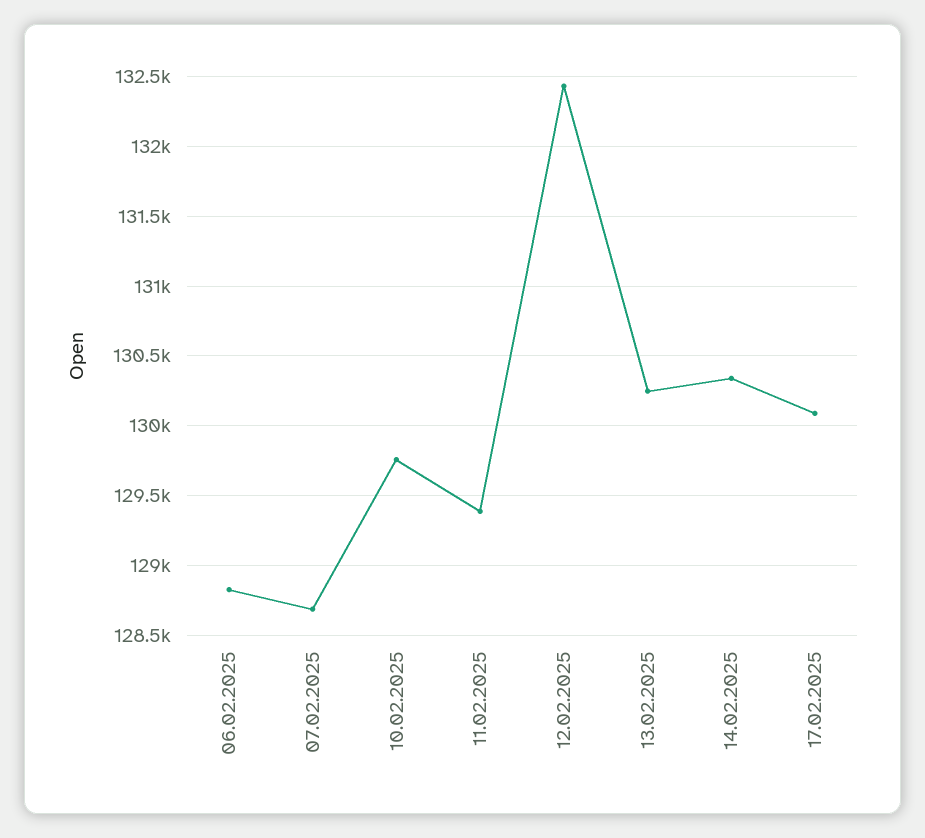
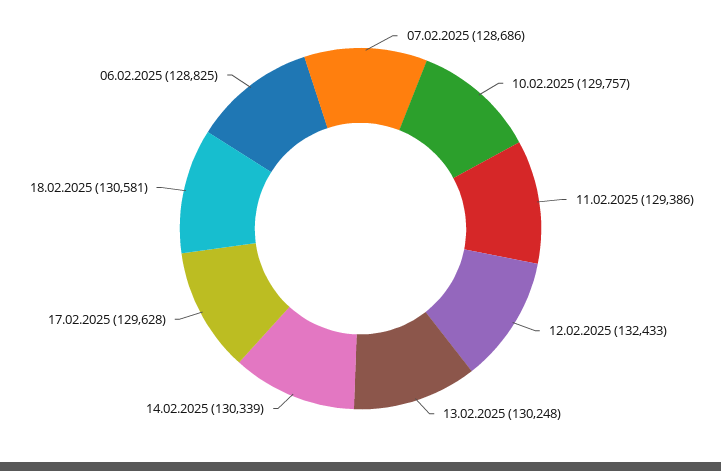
17.02.2025: 130100 -> 129628
18.02.2025: none -> 130581

